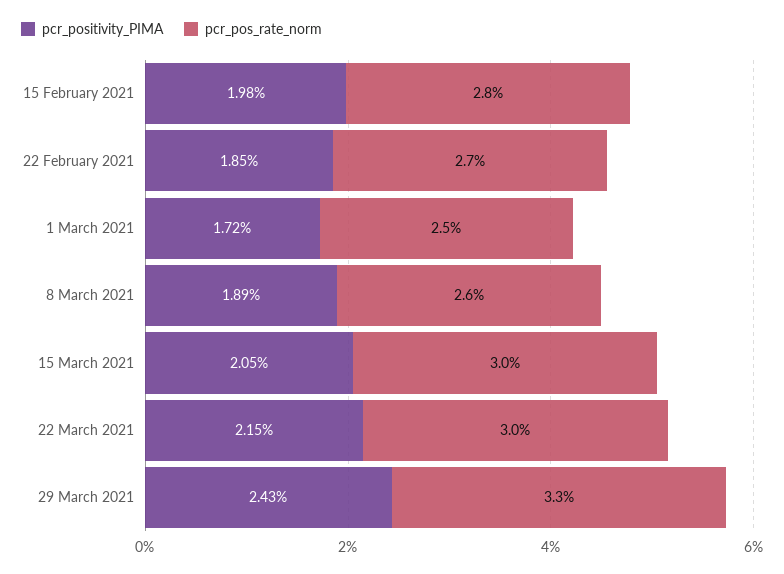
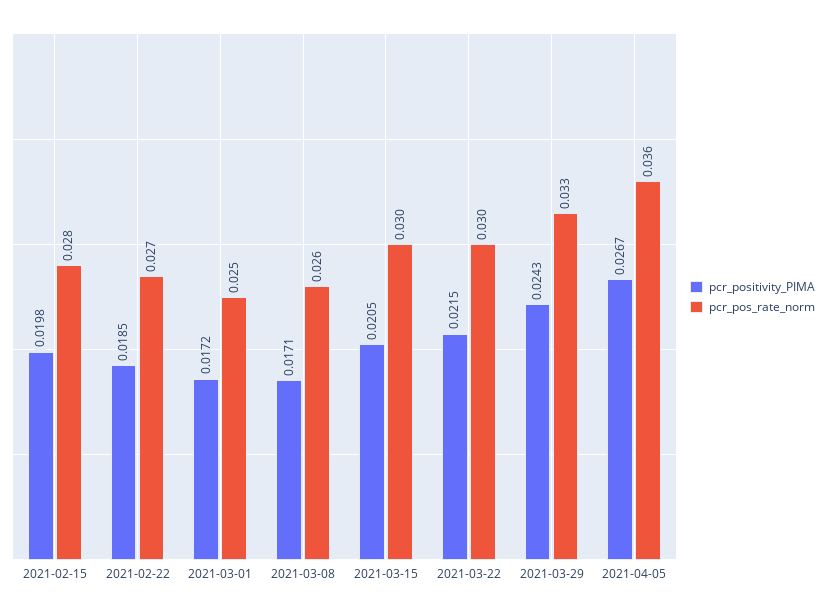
pcr_positivity_PIMA, 8 March 2021: 0.0189 -> 0.0171
pcr_positivity_PIMA, 2021-04-05: none -> 0.0267
pcr_pos_rate_norm, 2021-04-05: none -> 0.036

